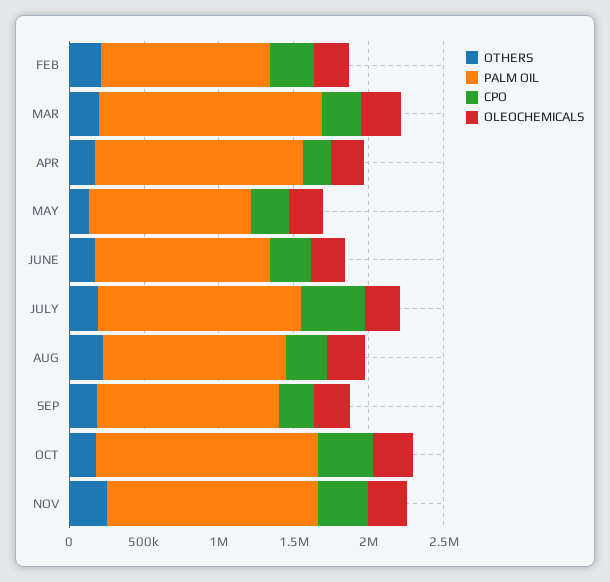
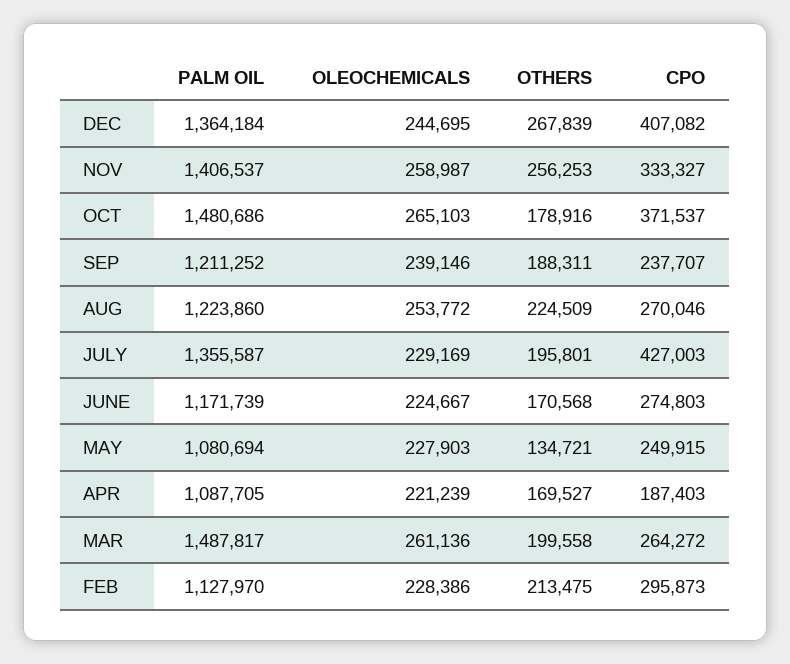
PALM OIL, APR: 1400000 -> 1087705
PALM OIL, DEC: none -> 1364184
OLEOCHEMICALS, DEC: none -> 244695
OTHERS, DEC: none -> 267839
CPO, DEC: none -> 407082

